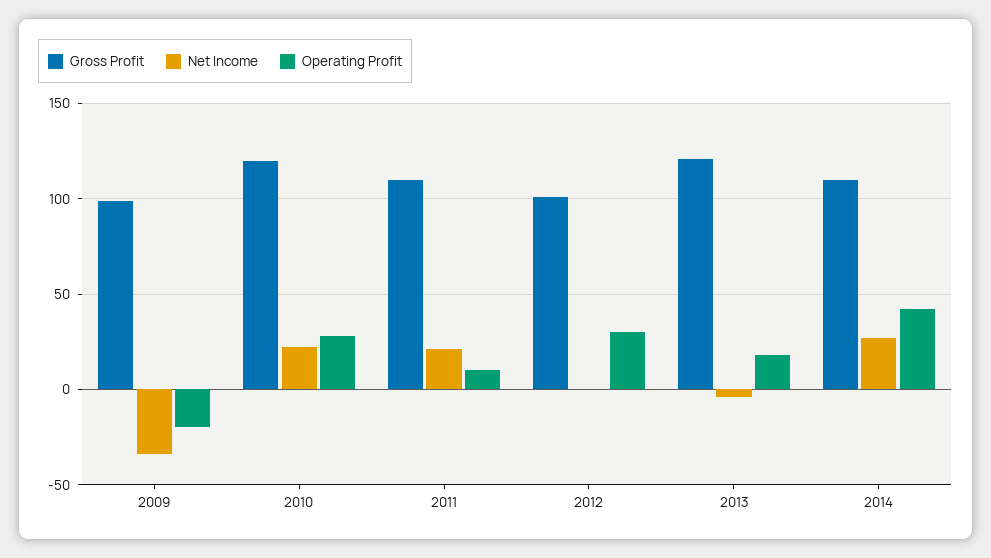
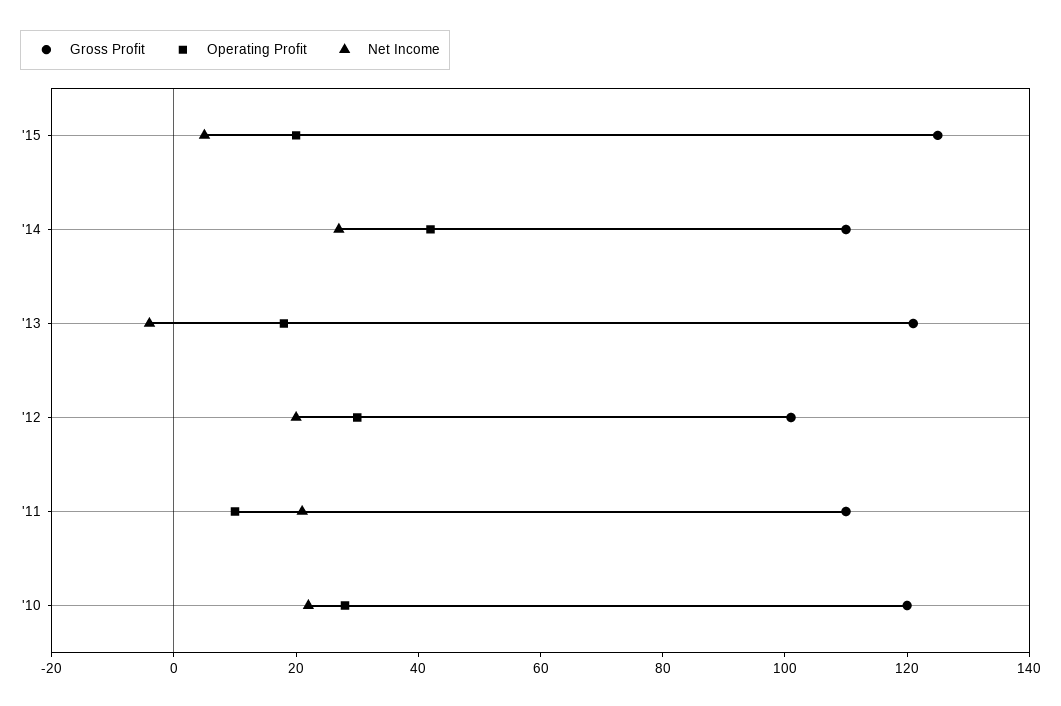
Gross Profit, 2009: 100 -> none
Net Income, 2009: -35 -> none
Operating Profit, 2009: -20 -> none
Net Income, 2012: 0 -> 20
Gross Profit, '15: none -> 125
Operating Profit, '15: none -> 20
Net Income, '15: none -> 5

